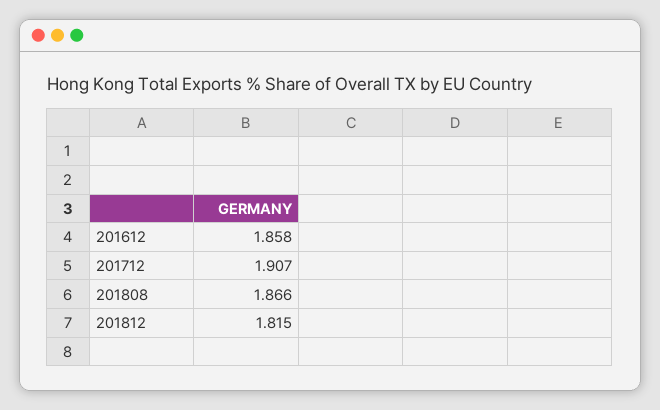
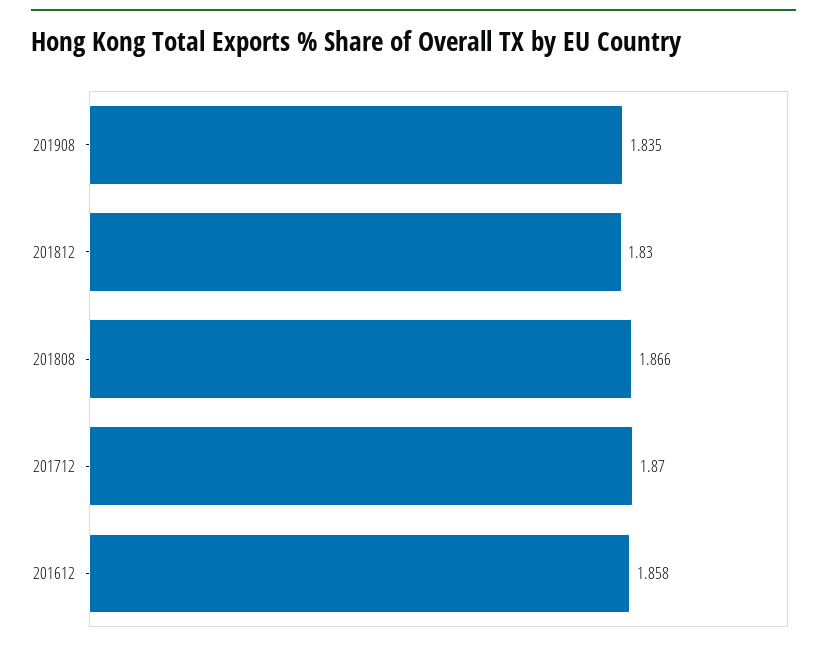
201712: 1.907 -> 1.87
201812: 1.815 -> 1.83
201908: none -> 1.835

